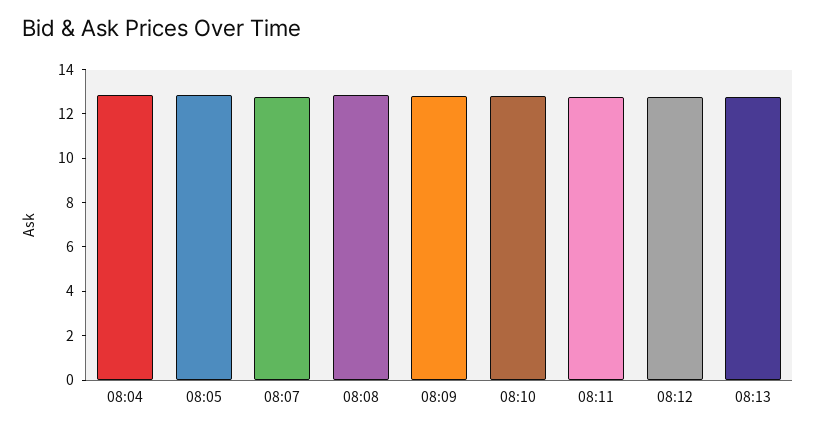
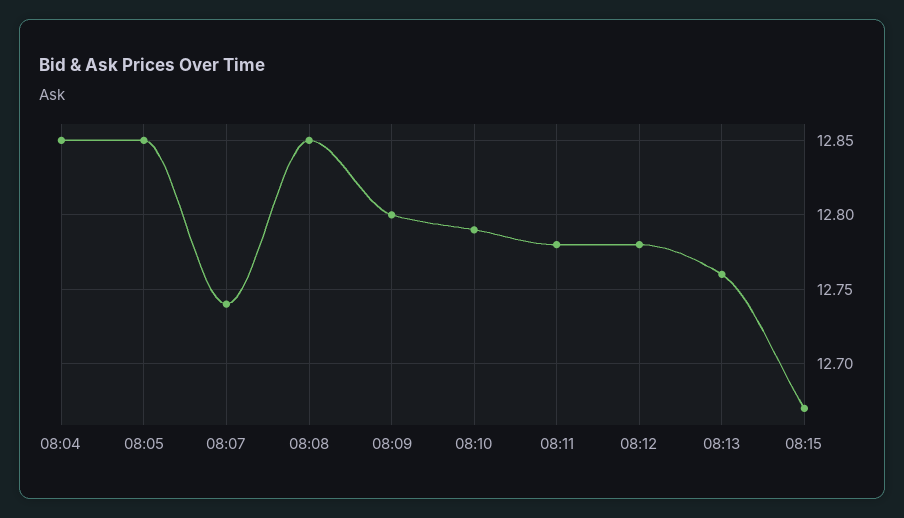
08:15: none -> 12.67

